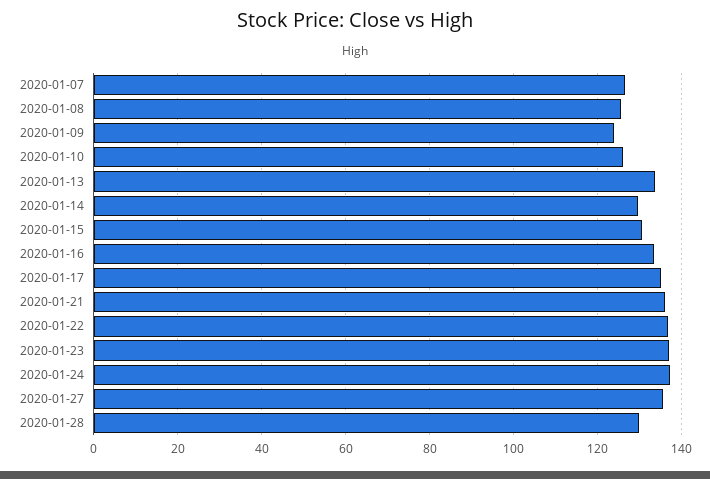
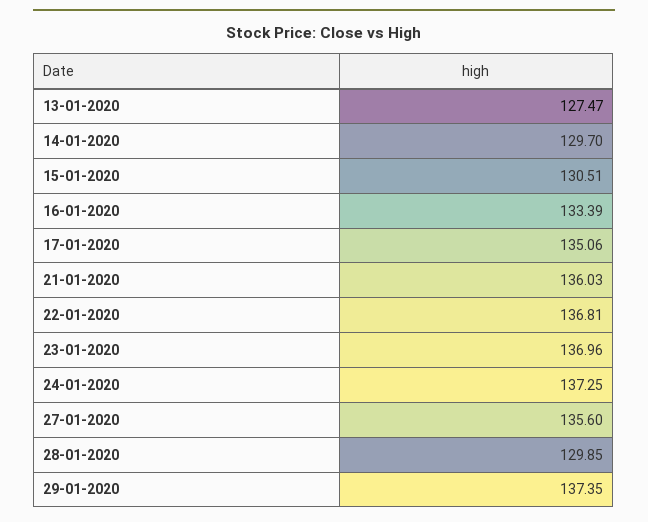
2020-01-07: 126 -> none
2020-01-08: 126 -> none
2020-01-09: 124 -> none
2020-01-10: 126 -> none
2020-01-13: 134 -> 127.47
29-01-2020: none -> 137.35

